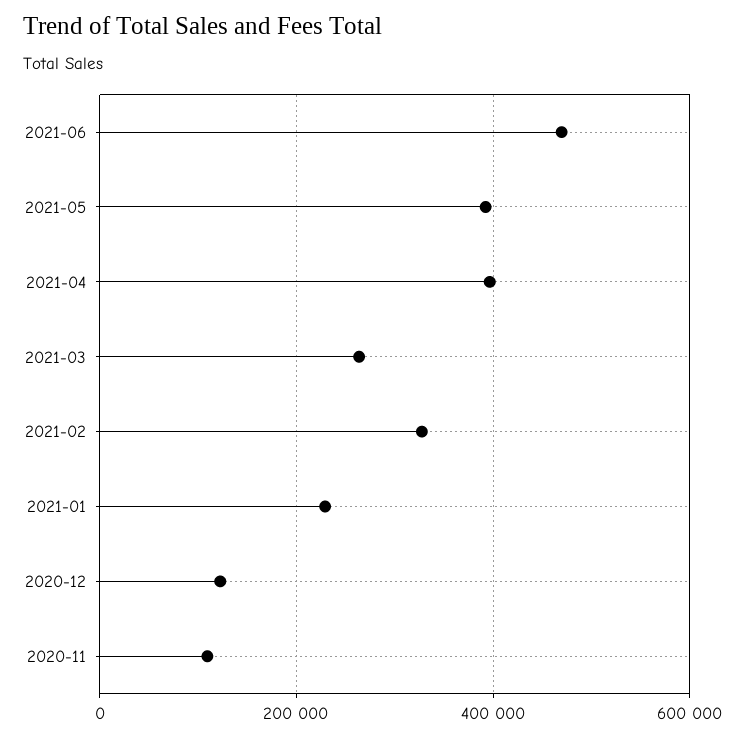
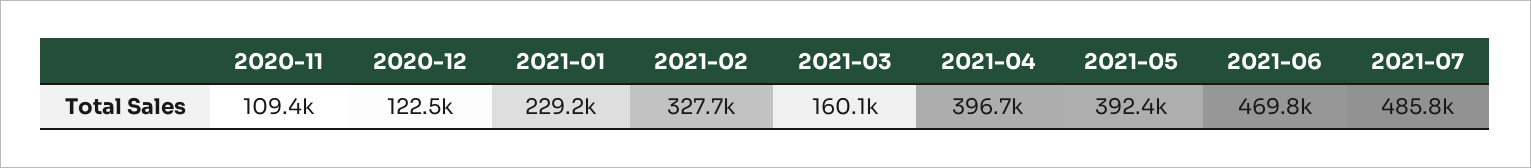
2021-03: 260000 -> 160100
2021-07: none -> 485800

